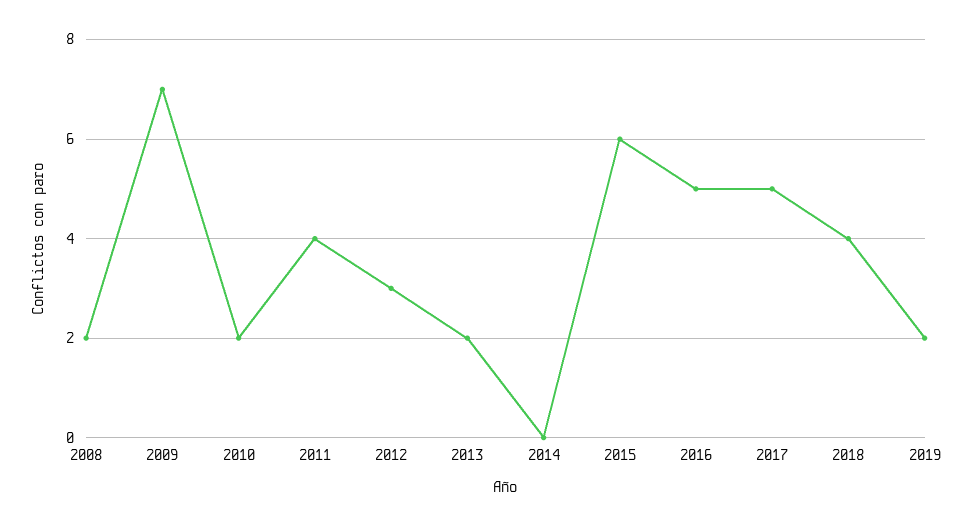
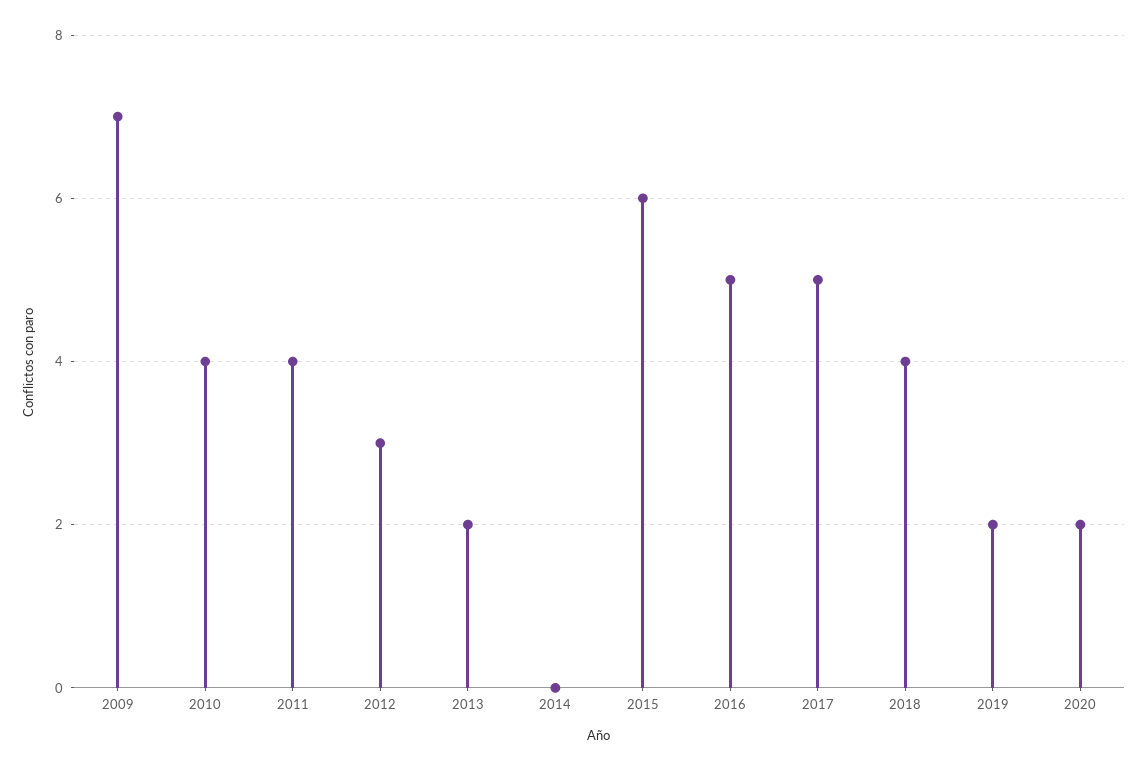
2008: 2 -> none
2010: 2 -> 4
2020: none -> 2

